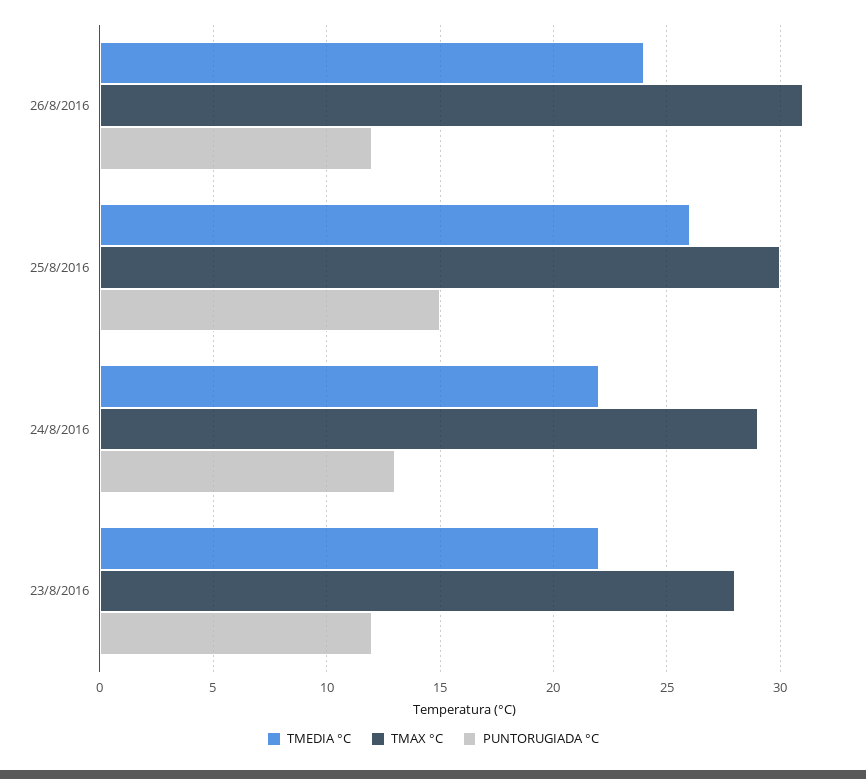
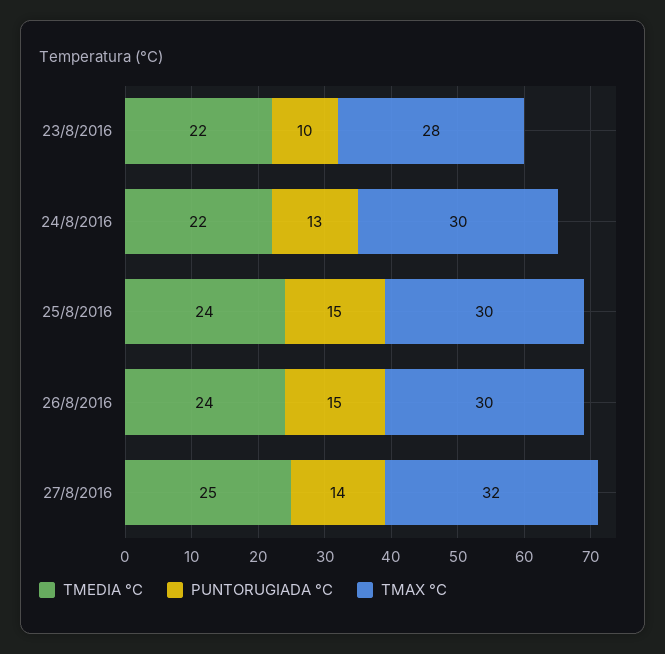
TMAX °C, 26/8/2016: 31 -> 30
PUNTORUGIADA °C, 26/8/2016: 12 -> 15
TMEDIA °C, 25/8/2016: 26 -> 24
TMAX °C, 24/8/2016: 29 -> 30
PUNTORUGIADA °C, 23/8/2016: 12 -> 10
TMEDIA °C, 27/8/2016: none -> 25
PUNTORUGIADA °C, 27/8/2016: none -> 14
TMAX °C, 27/8/2016: none -> 32

